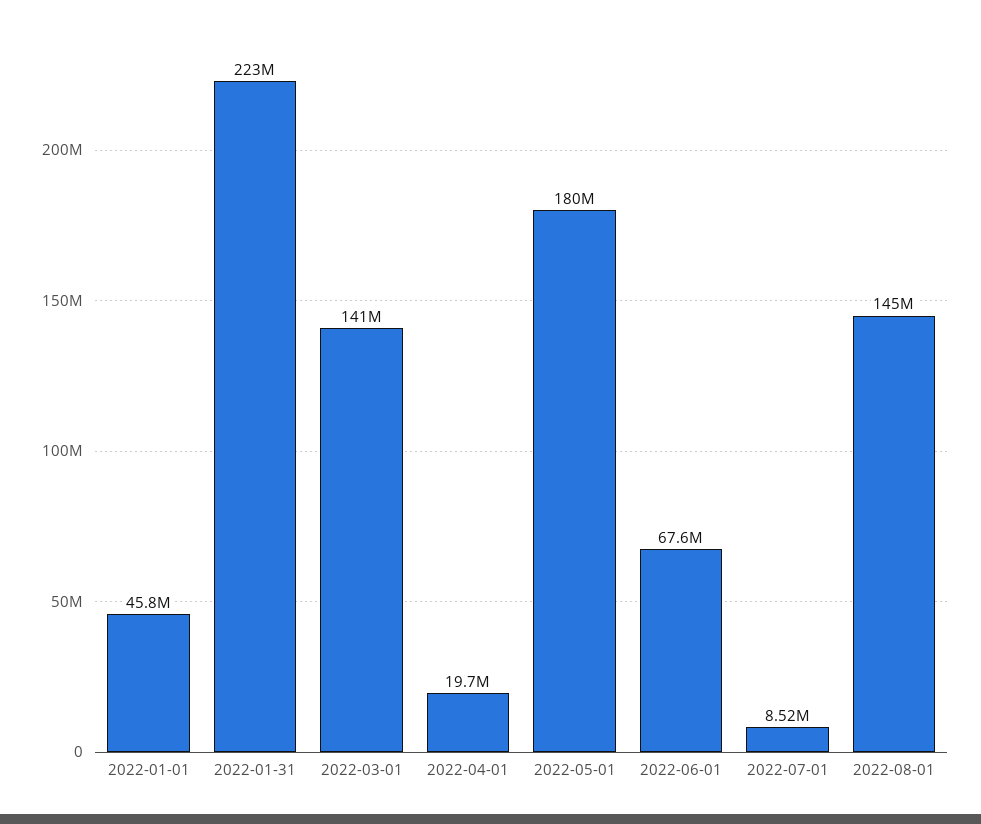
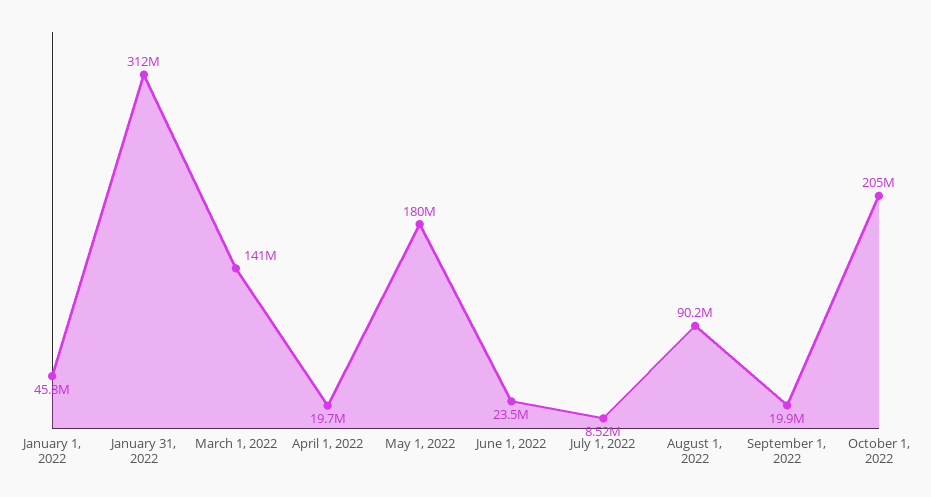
2022-01-31: 223000000 -> 312000000
2022-06-01: 67600000 -> 23500000
2022-08-01: 145000000 -> 90200000
September 1, 2022: none -> 19900000
October 1, 2022: none -> 205000000

